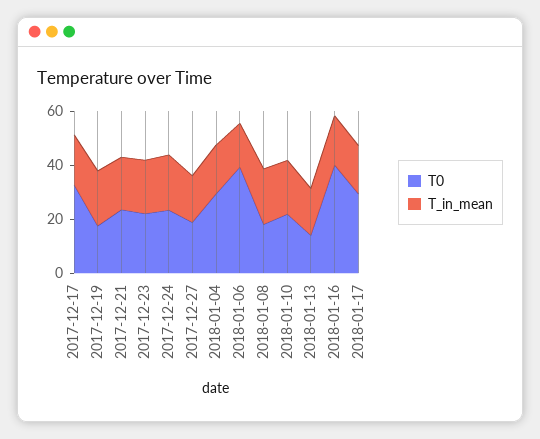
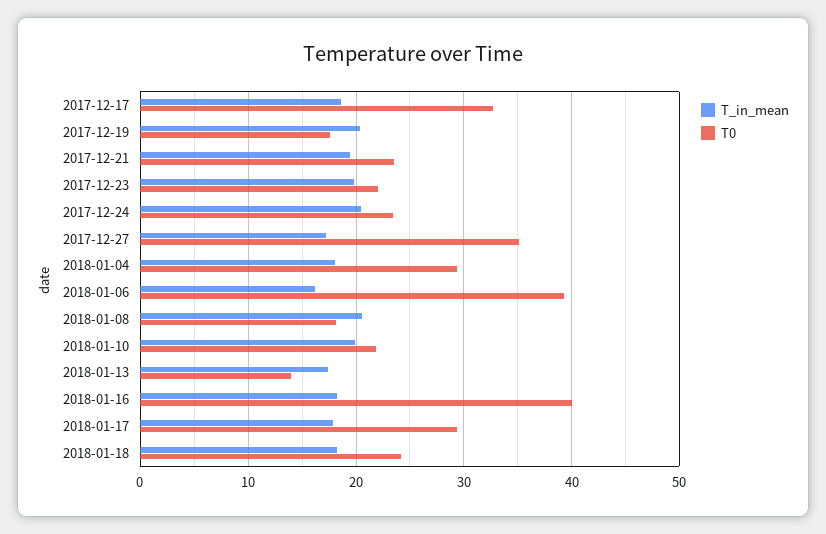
T0, 2017-12-27: 20 -> 35
T_in_mean, 2018-01-18: none -> 18
T0, 2018-01-18: none -> 24

